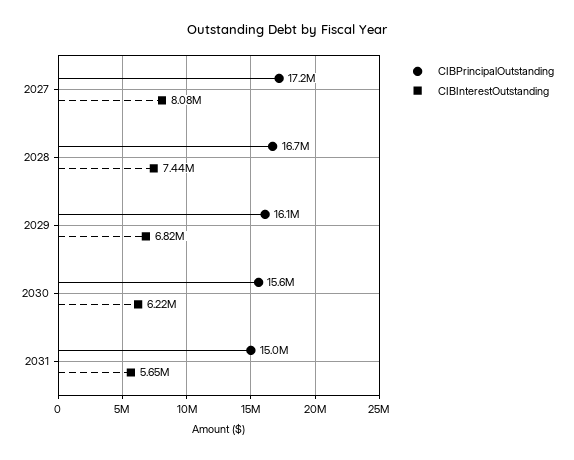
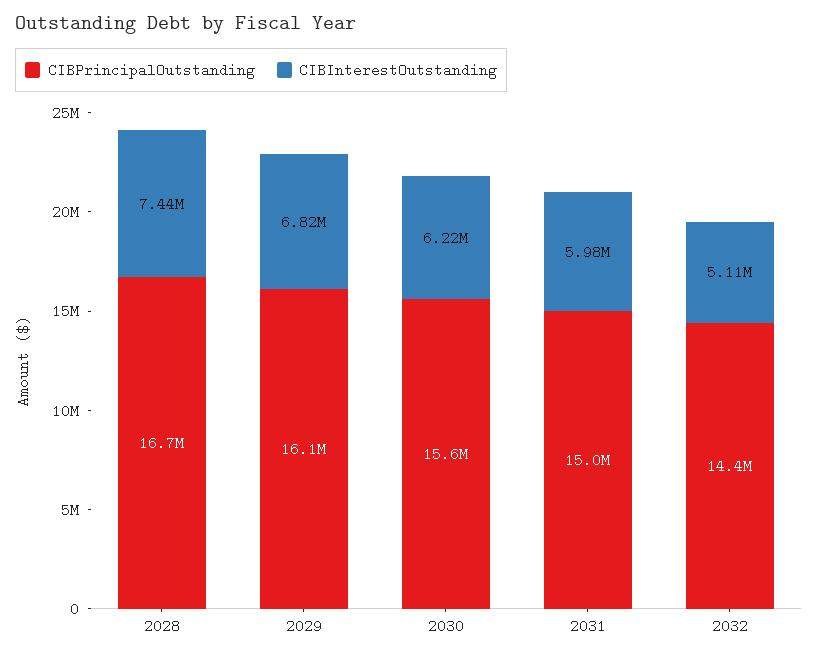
CIBPrincipalOutstanding, 2027: 17200000 -> none
CIBInterestOutstanding, 2027: 8080000 -> none
CIBInterestOutstanding, 2031: 5650000 -> 5980000
CIBPrincipalOutstanding, 2032: none -> 14400000
CIBInterestOutstanding, 2032: none -> 5110000

